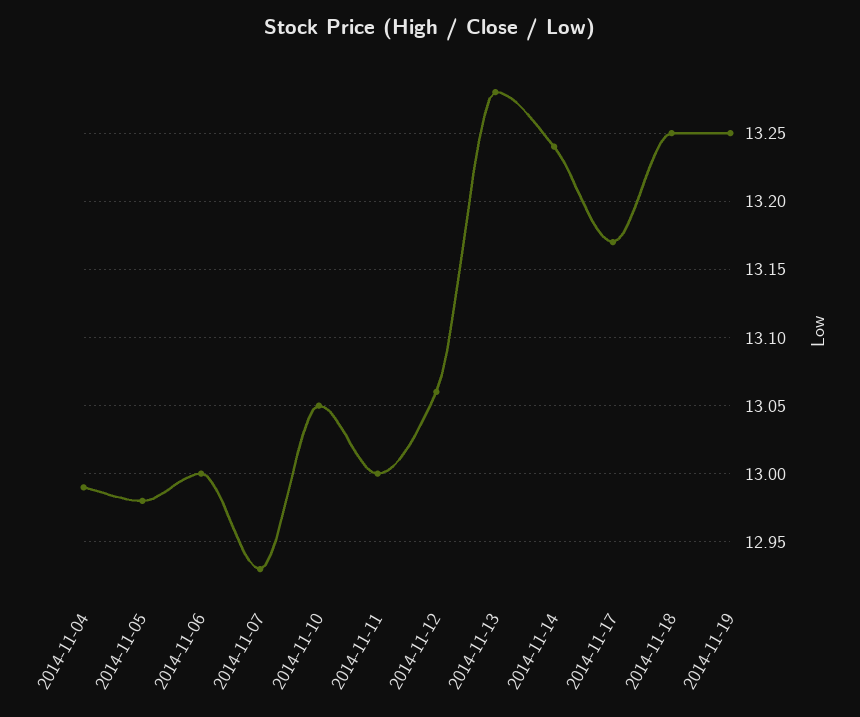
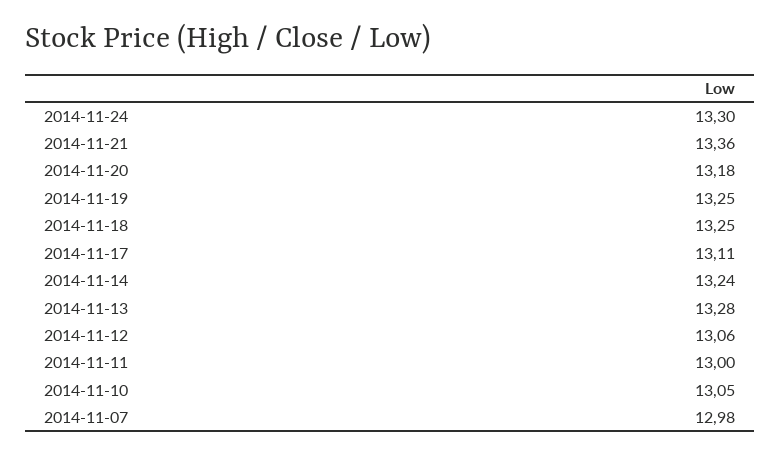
2014-11-04: 12.99 -> none
2014-11-05: 12.98 -> none
2014-11-06: 13 -> none
2014-11-07: 12.93 -> 12.98
2014-11-17: 13.17 -> 13.11
2014-11-24: none -> 13.3
2014-11-21: none -> 13.36
2014-11-20: none -> 13.18

